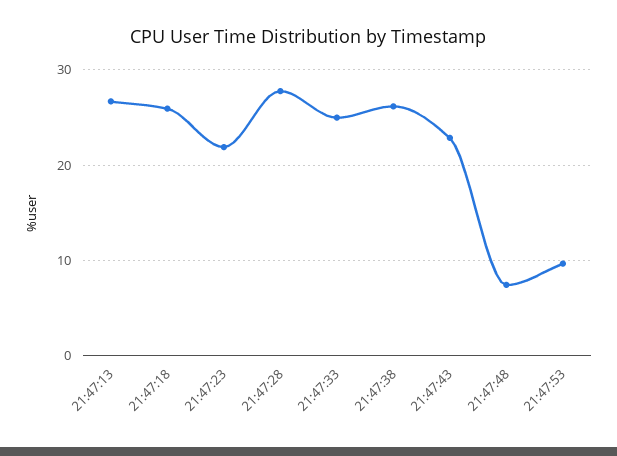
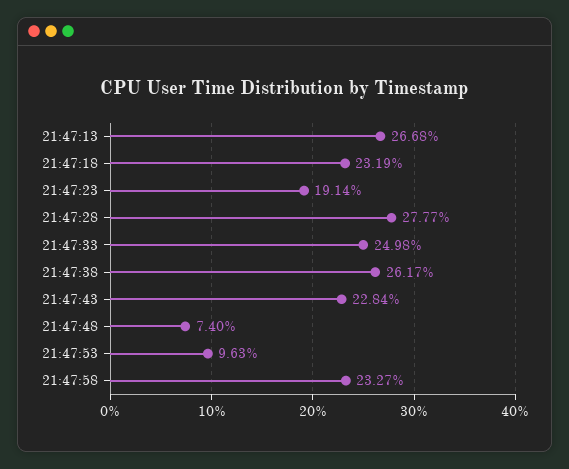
21:47:18: 26 -> 23.19
21:47:23: 22 -> 19.14
21:47:58: none -> 23.27

